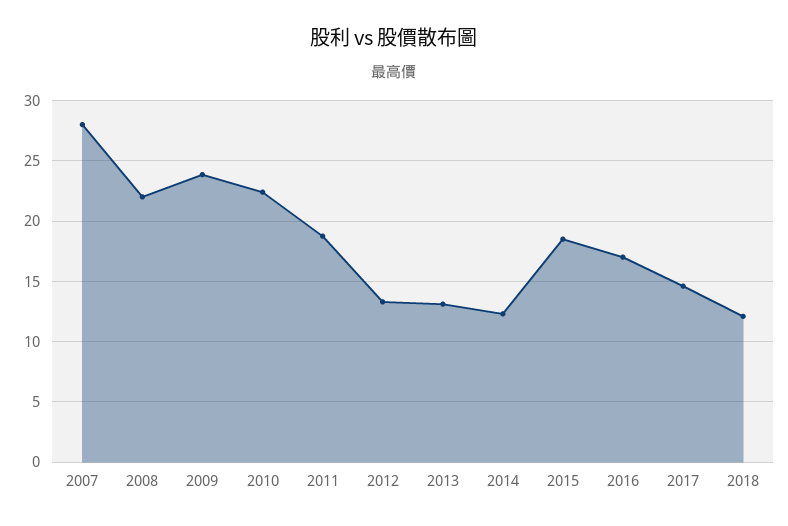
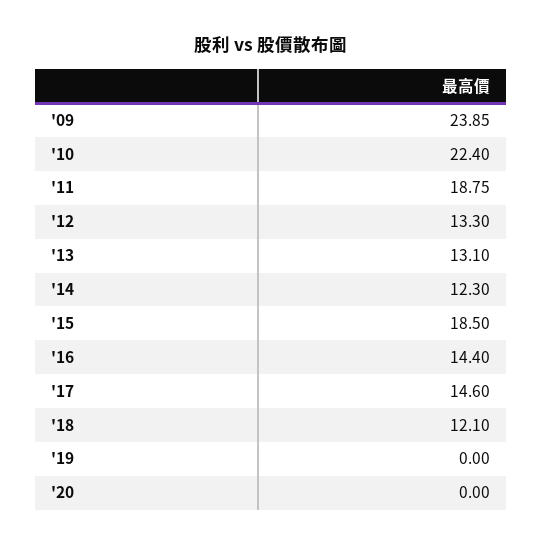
2007: 28 -> none
2008: 22 -> none
2016: 17 -> 14.4
'19: none -> 0
'20: none -> 0

